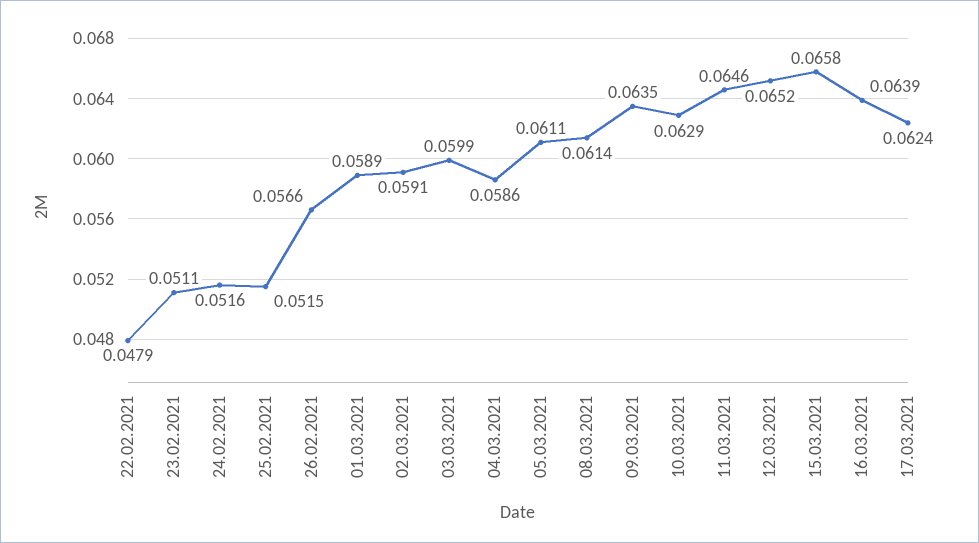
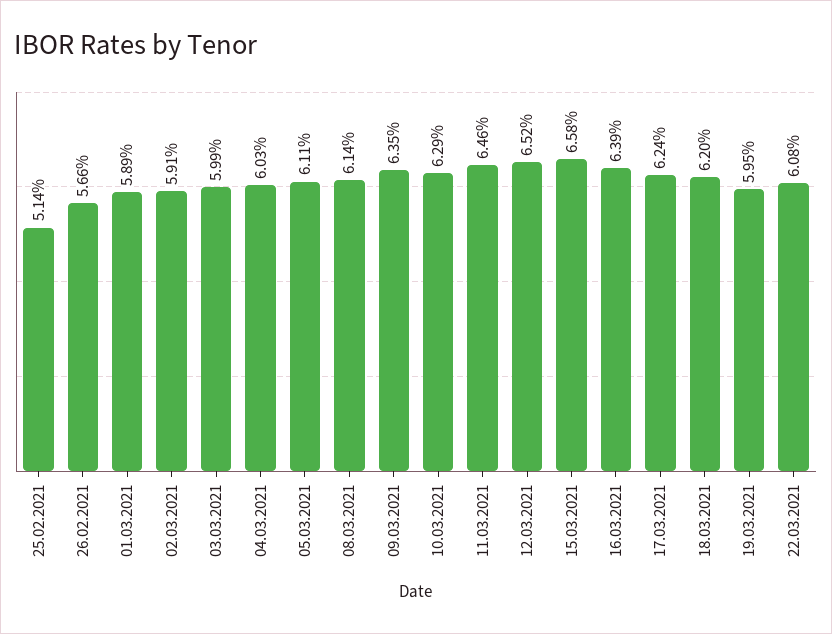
22.02.2021: 0.0479 -> none
23.02.2021: 0.0511 -> none
24.02.2021: 0.0516 -> none
25.02.2021: 0.0515 -> 0.0514
04.03.2021: 0.0586 -> 0.0603
18.03.2021: none -> 0.062
19.03.2021: none -> 0.0595
22.03.2021: none -> 0.0608

